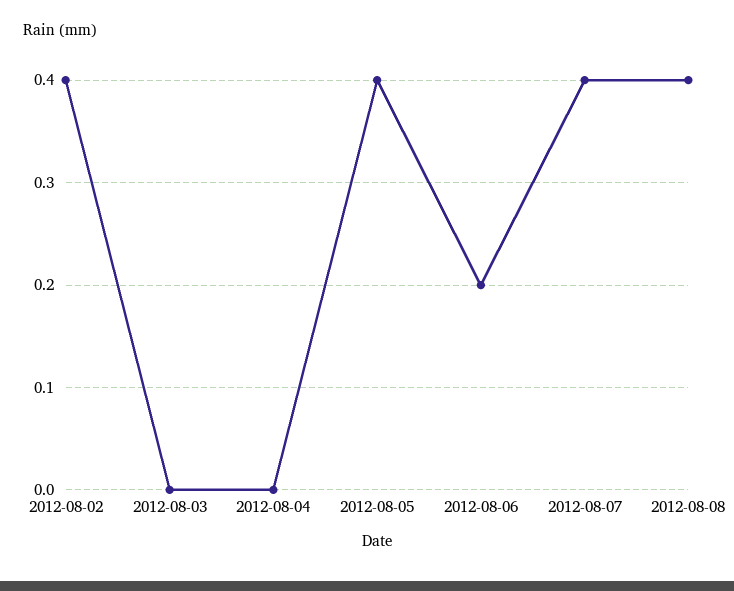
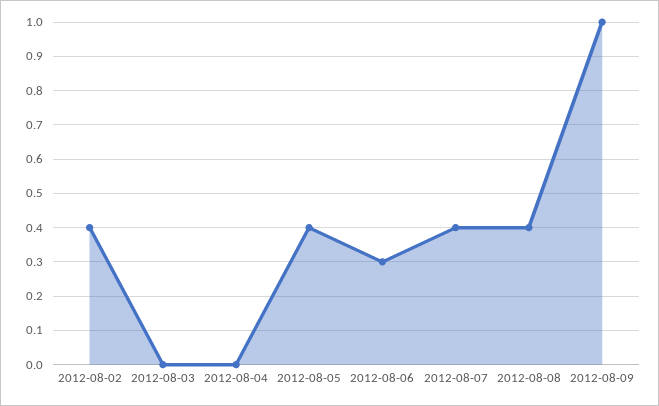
2012-08-06: 0.2 -> 0.3
2012-08-09: none -> 1

